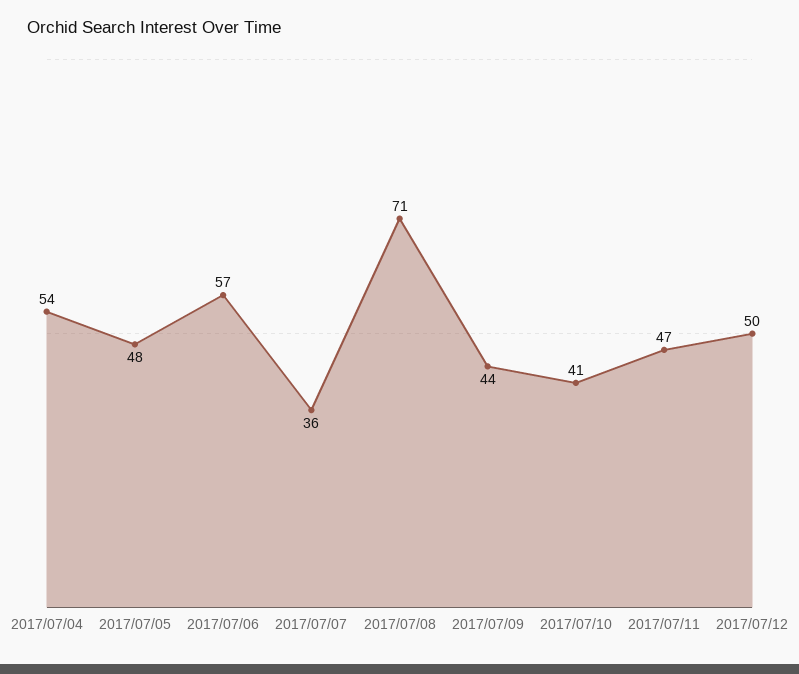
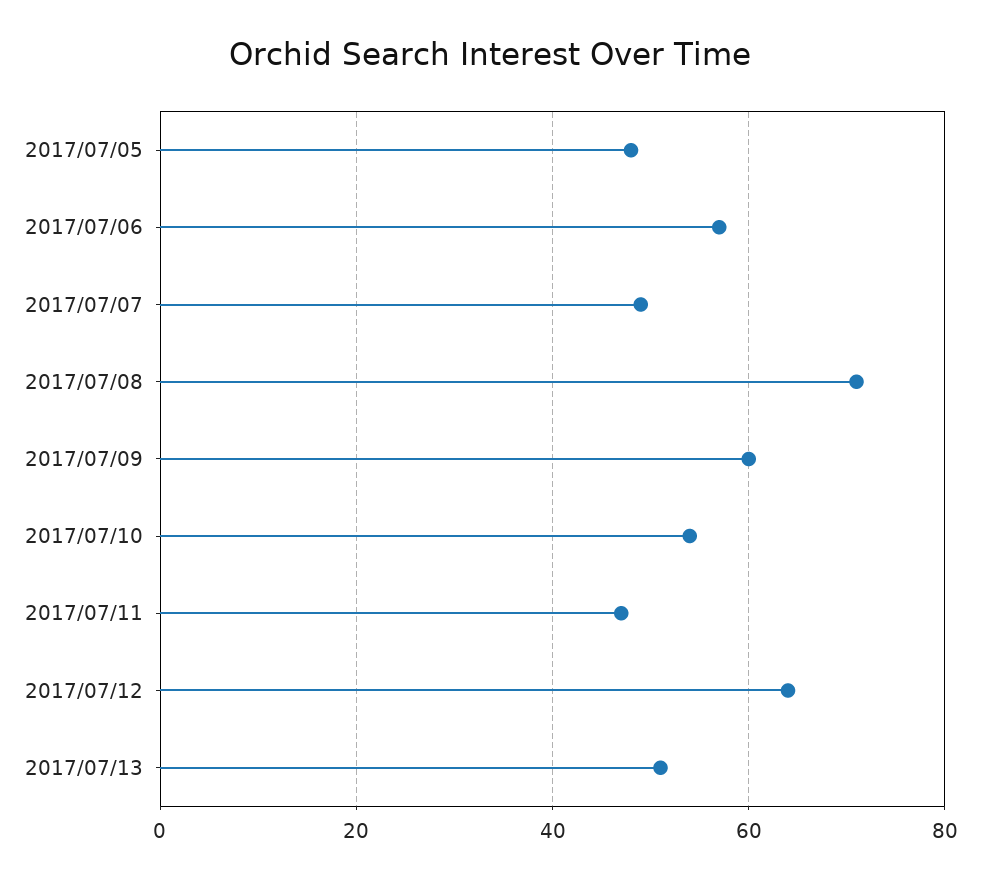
2017/07/04: 54 -> none
2017/07/07: 36 -> 50
2017/07/09: 44 -> 60
2017/07/10: 41 -> 55
2017/07/12: 50 -> 65
2017/07/13: none -> 50

